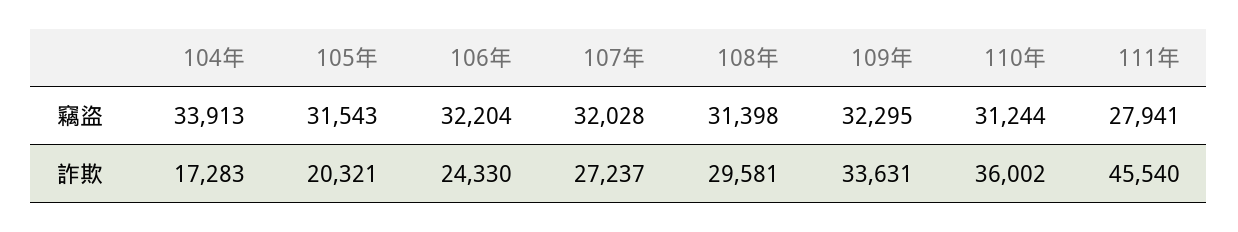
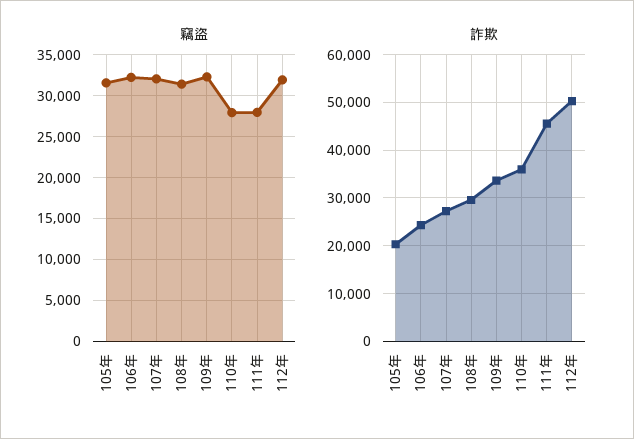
竊盜, 104年: 33913 -> none
竊盜, 110年: 31244 -> 28000
詐欺, 104年: 17283 -> none
竊盜, 112年: none -> 32000
詐欺, 112年: none -> 50000

